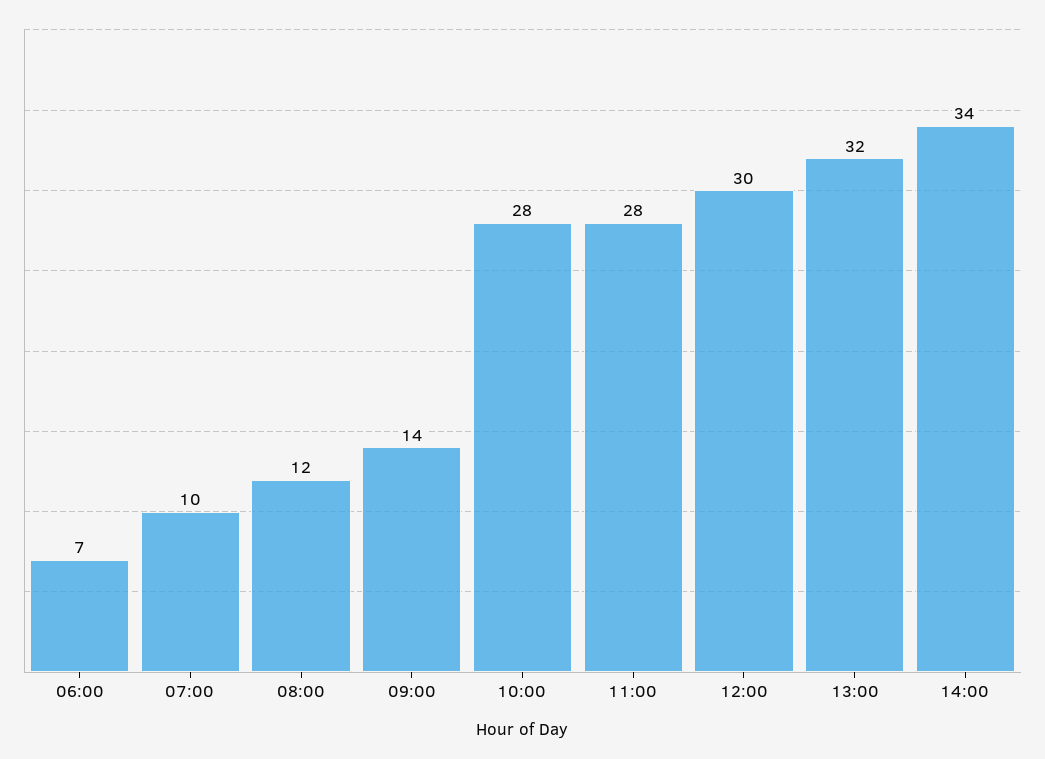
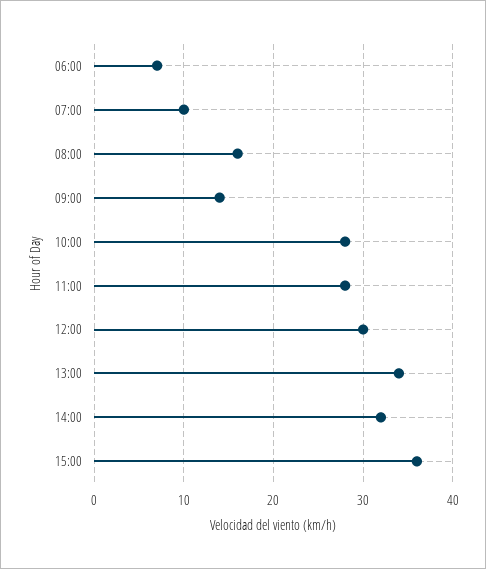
08:00: 12 -> 16
13:00: 32 -> 34
14:00: 34 -> 32
15:00: none -> 36

